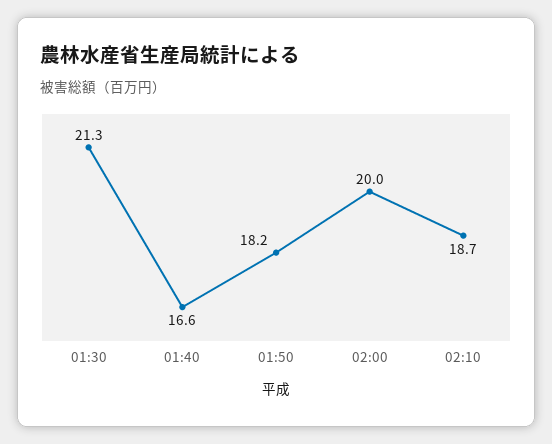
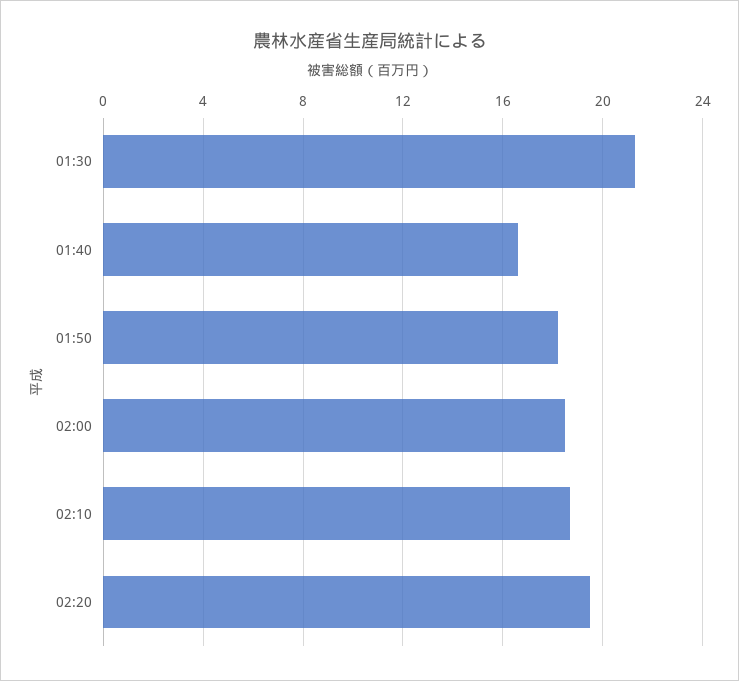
02:00: 20 -> 18.5
02:20: none -> 19.5

